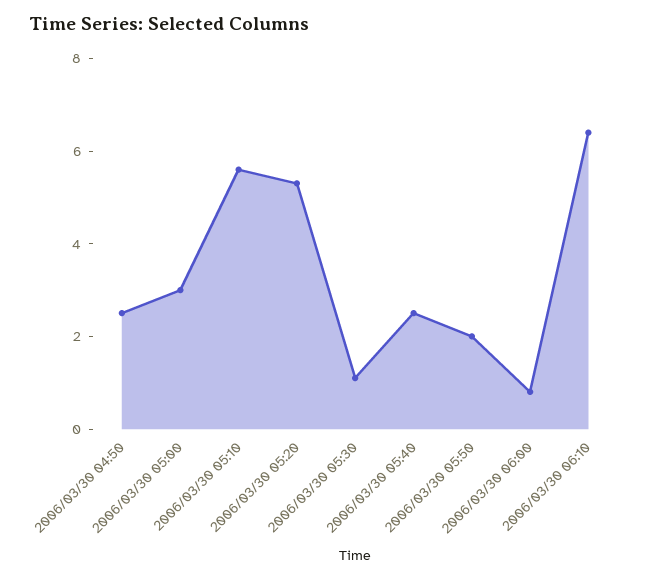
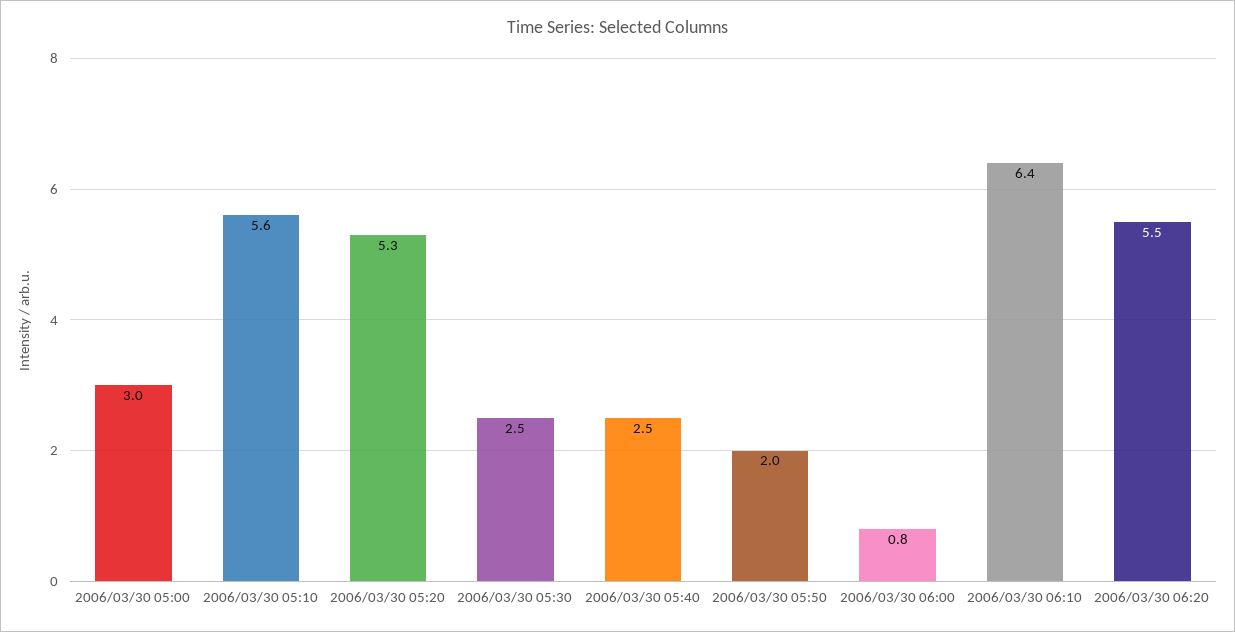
2006/03/30 04:50: 2.5 -> none
2006/03/30 05:30: 1 -> 2.5
2006/03/30 06:20: none -> 5.5

